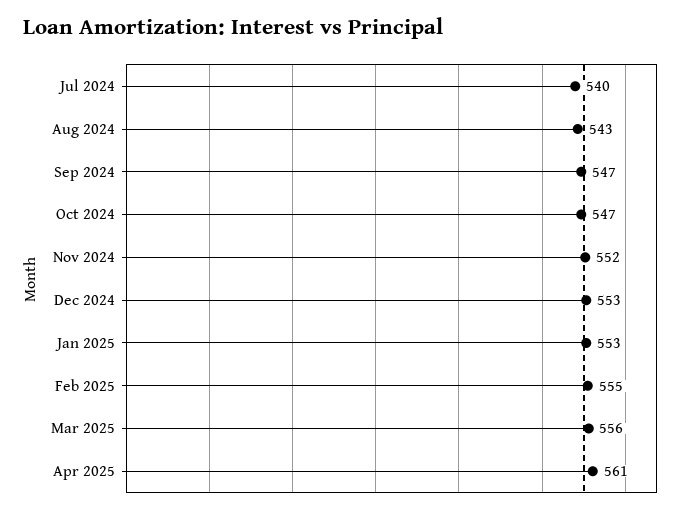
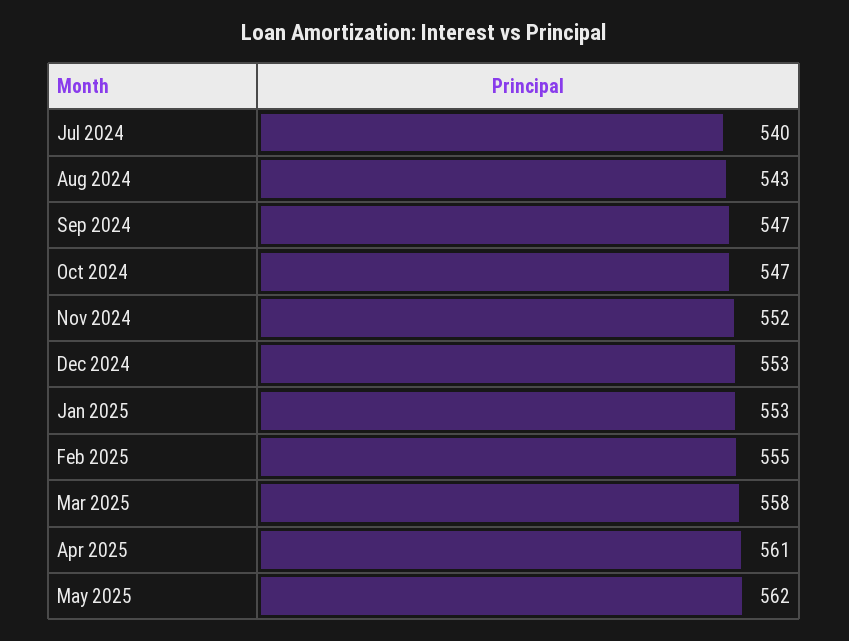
Mar 2025: 556 -> 558
May 2025: none -> 562

